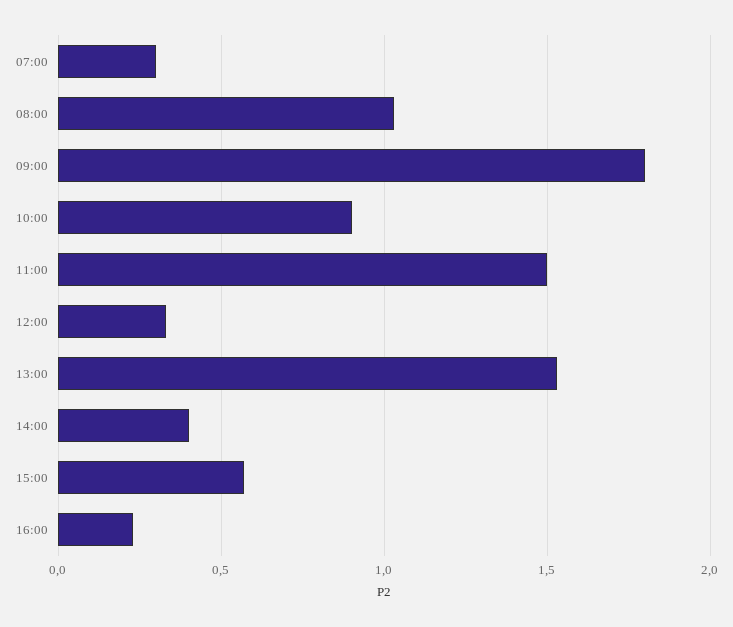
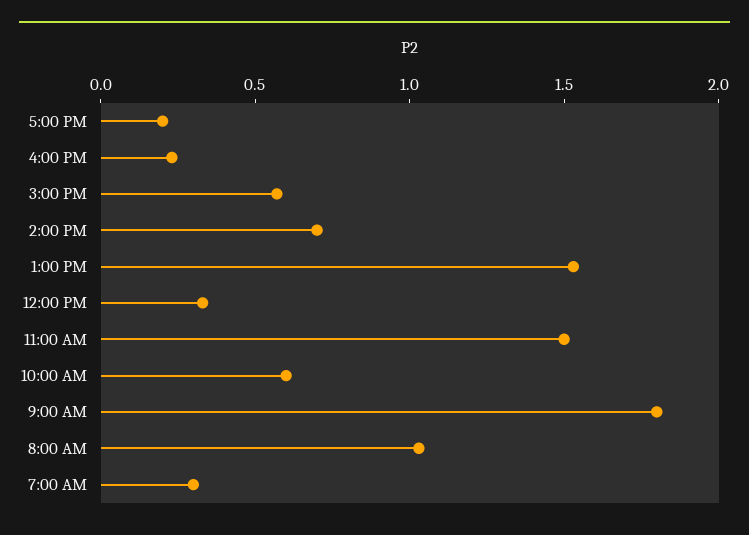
10:00: 0.9 -> 0.6
14:00: 0.4 -> 0.7
5:00 PM: none -> 0.2

